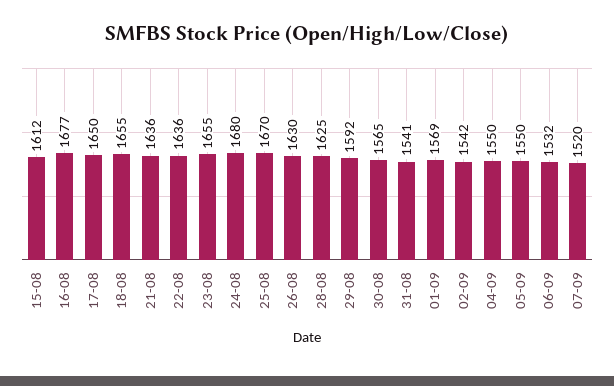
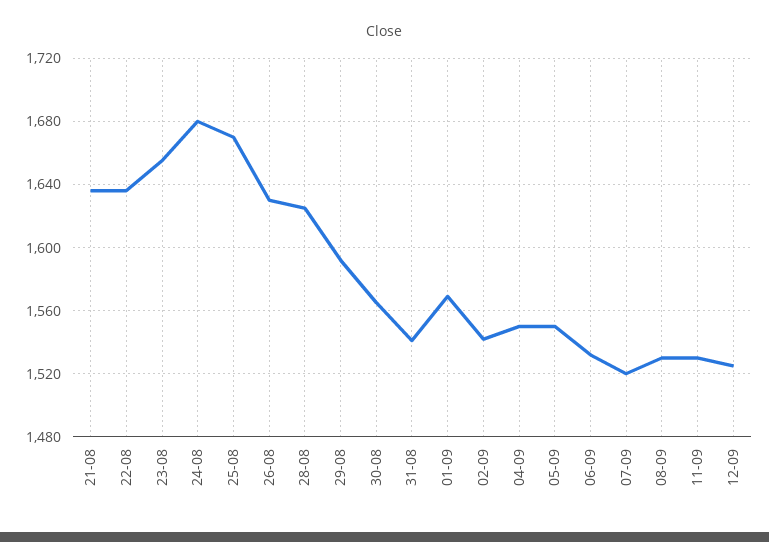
15-08: 1612 -> none
16-08: 1677 -> none
17-08: 1650 -> none
18-08: 1655 -> none
08-09: none -> 1530
11-09: none -> 1530
12-09: none -> 1525

